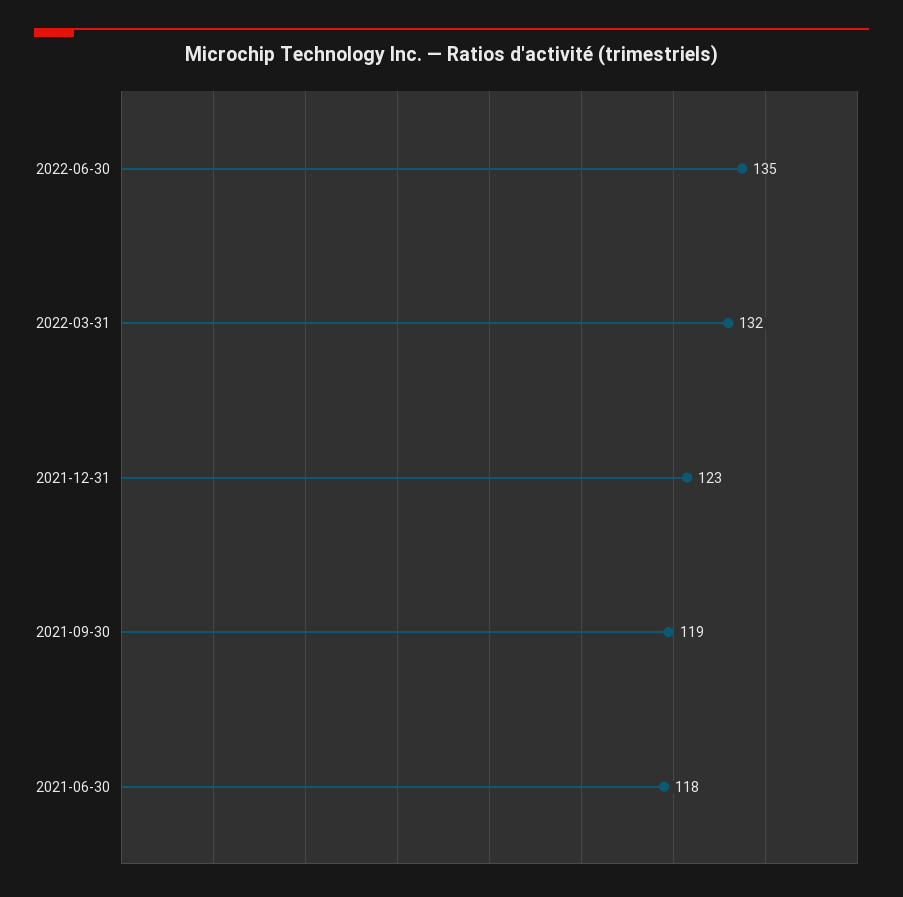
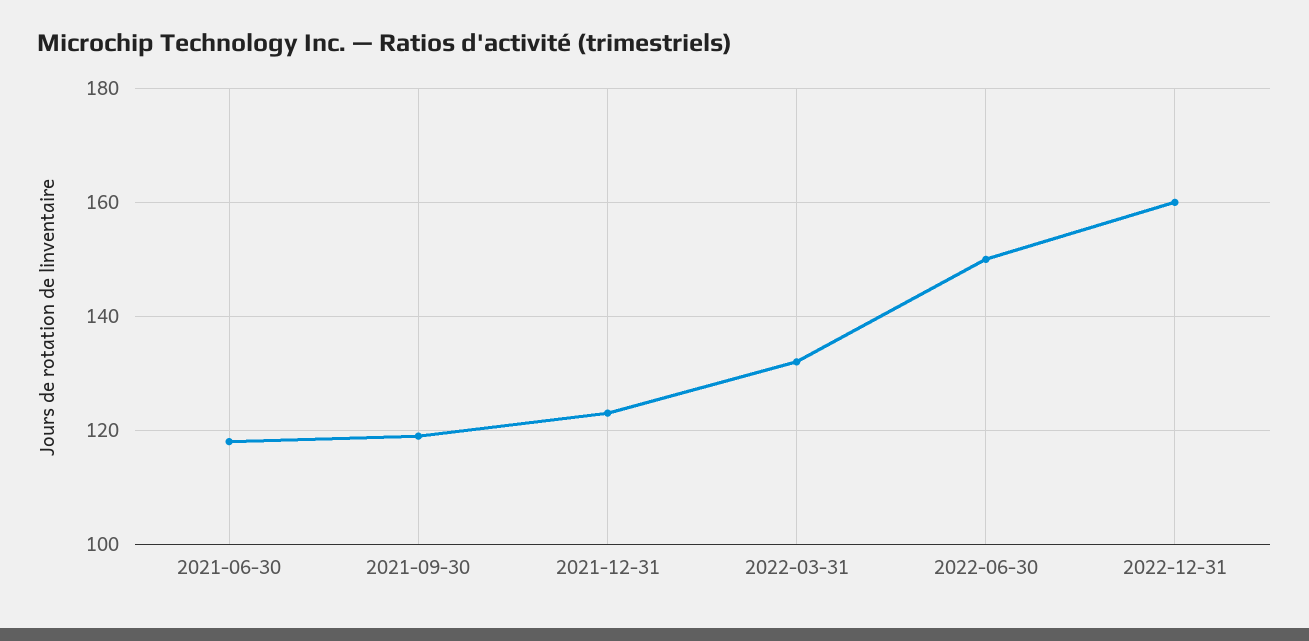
2022-06-30: 135 -> 150
2022-12-31: none -> 160

